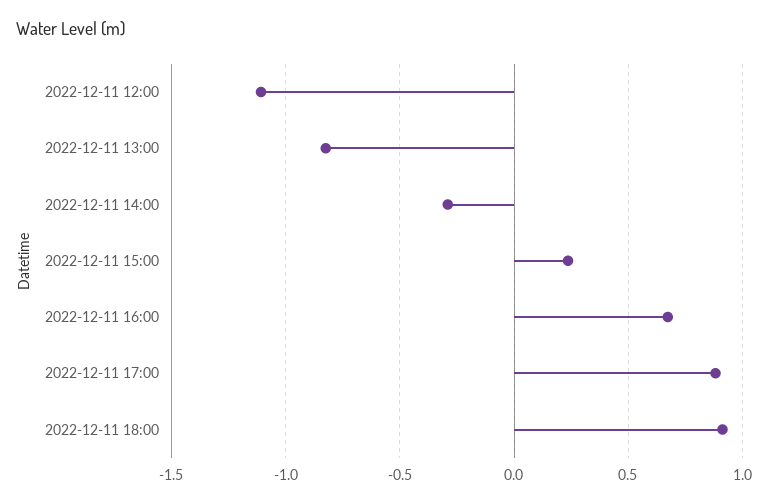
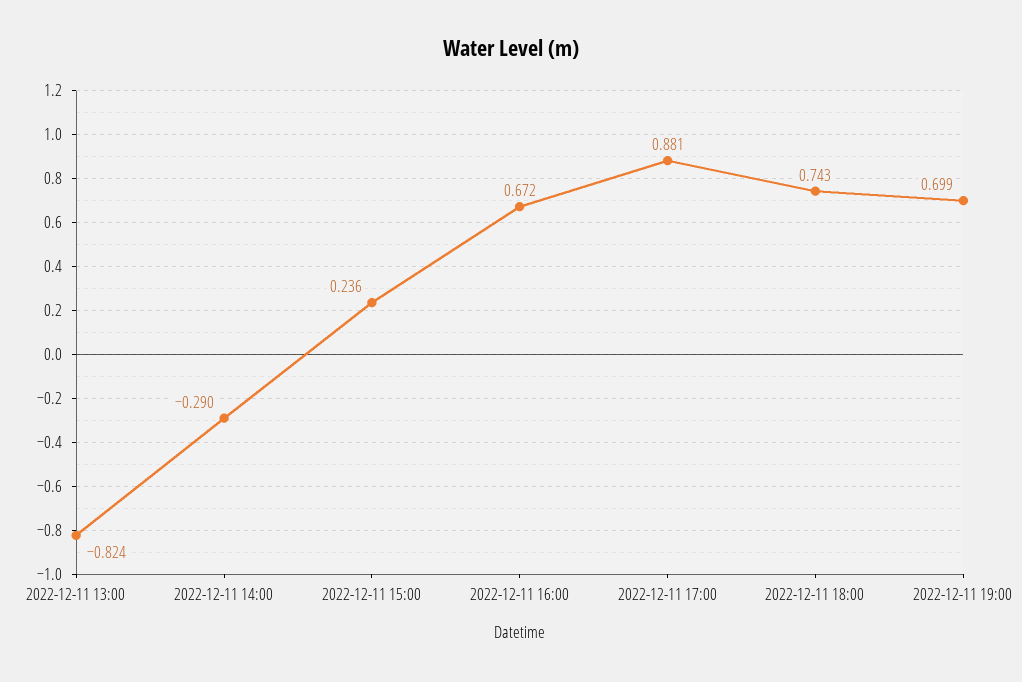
2022-12-11 12:00: -1.1 -> none
2022-12-11 18:00: 0.9 -> 0.743
2022-12-11 19:00: none -> 0.699

